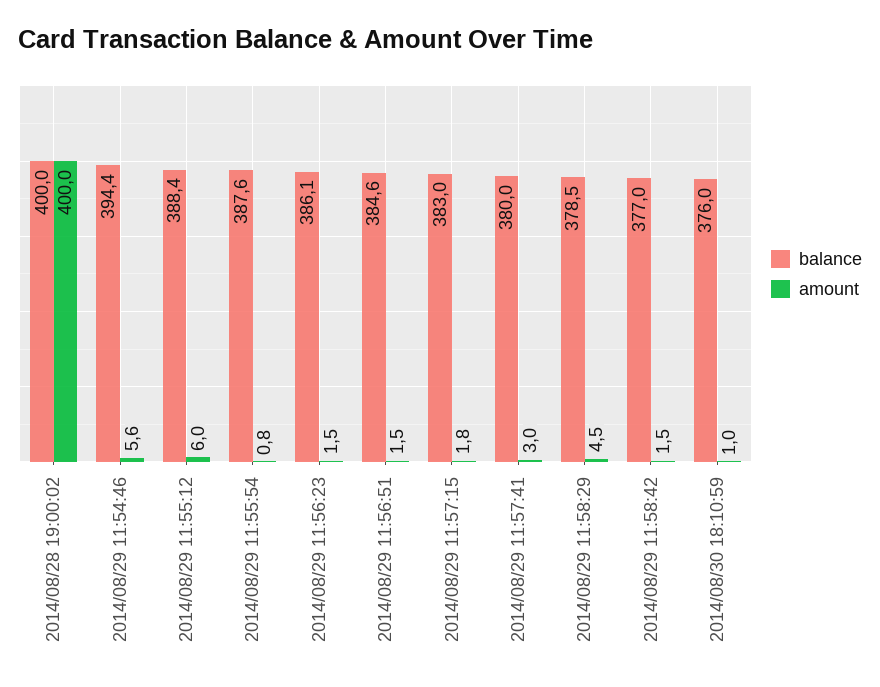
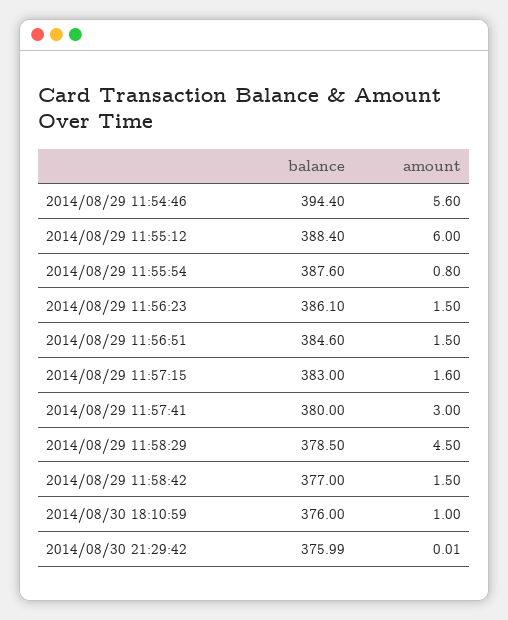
balance, 2014/08/28 19:00:02: 400 -> none
amount, 2014/08/28 19:00:02: 400 -> none
amount, 2014/08/29 11:57:15: 1.8 -> 1.6
balance, 2014/08/30 21:29:42: none -> 375.99
amount, 2014/08/30 21:29:42: none -> 0.01

